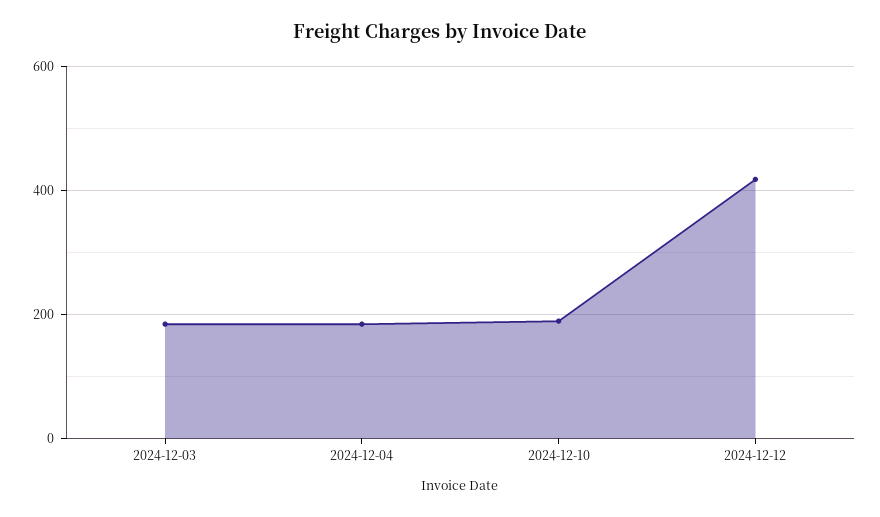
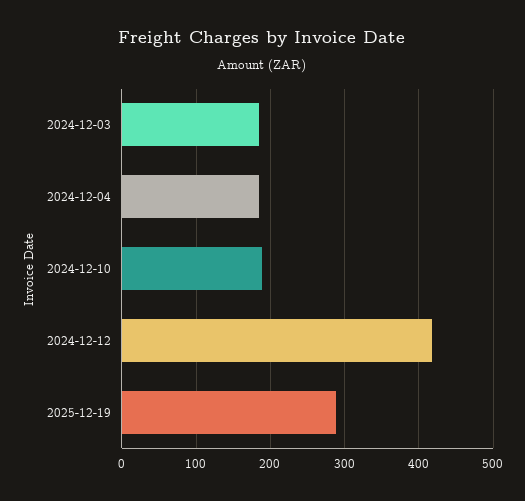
2025-12-19: none -> 290

